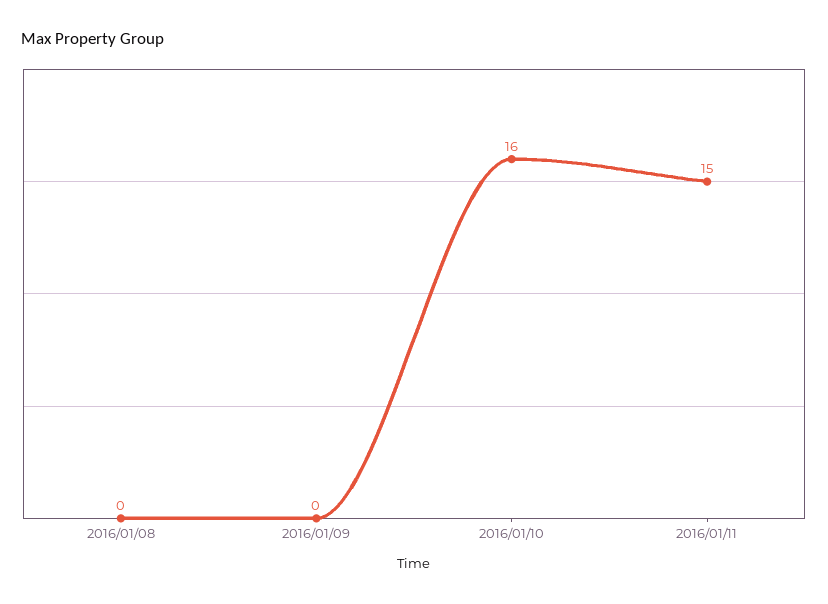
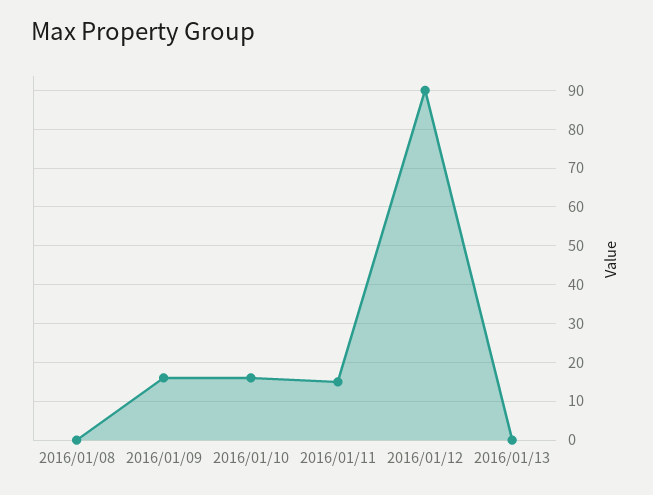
2016/01/09: 0 -> 15
2016/01/12: none -> 90
2016/01/13: none -> 0

